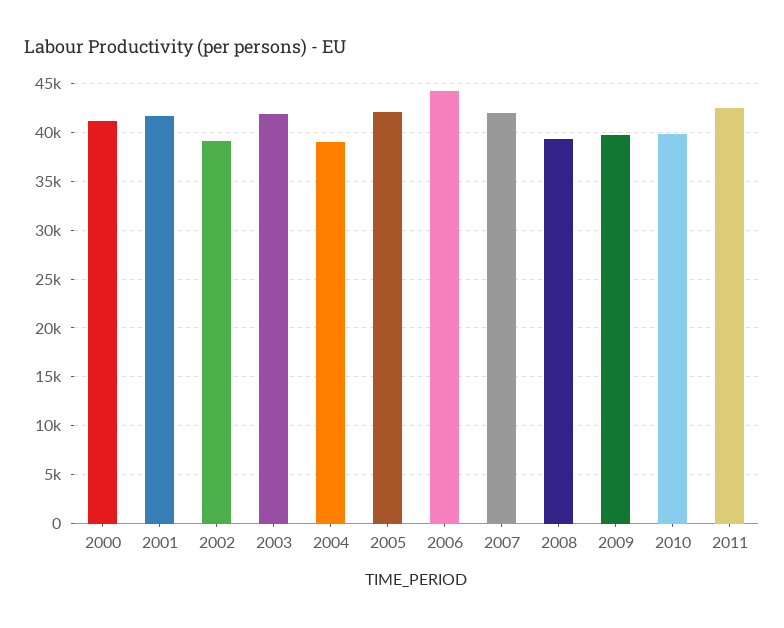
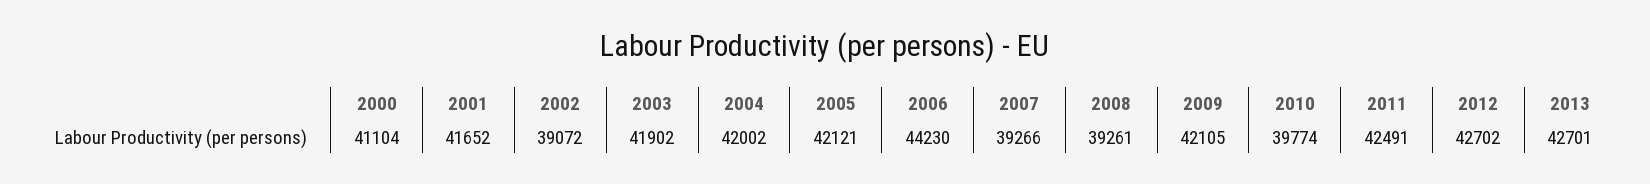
2004: 39000 -> 42002
2007: 42000 -> 39266
2009: 40000 -> 42105
2012: none -> 42702
2013: none -> 42701

